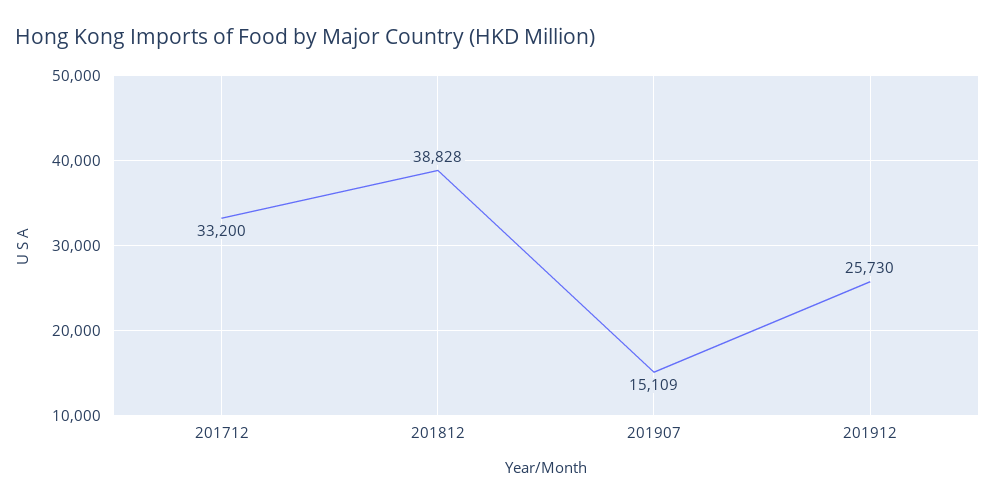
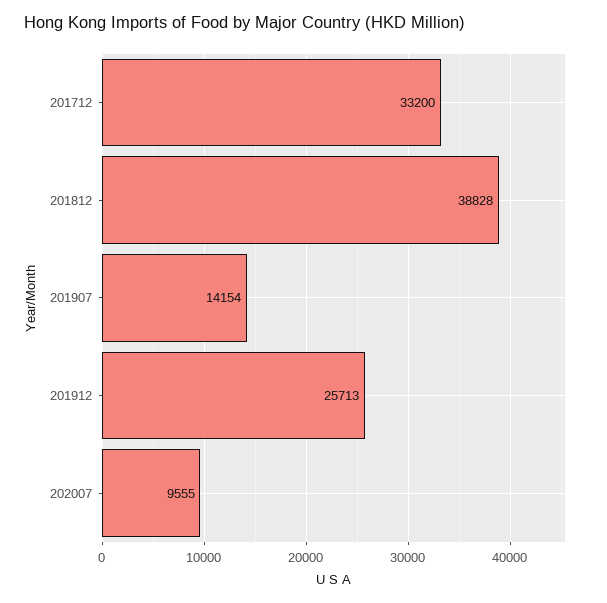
201907: 15109 -> 14154
201912: 25730 -> 25713
202007: none -> 9555

